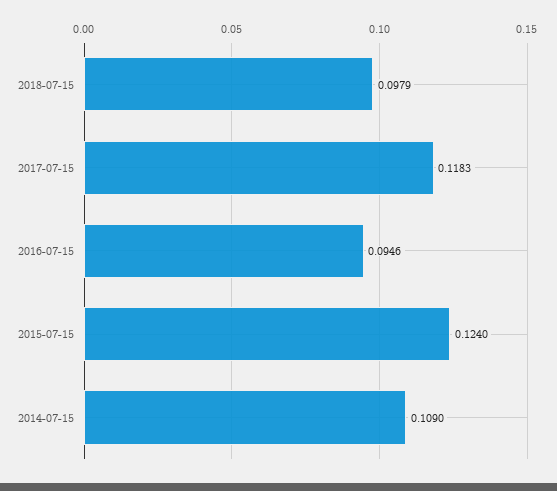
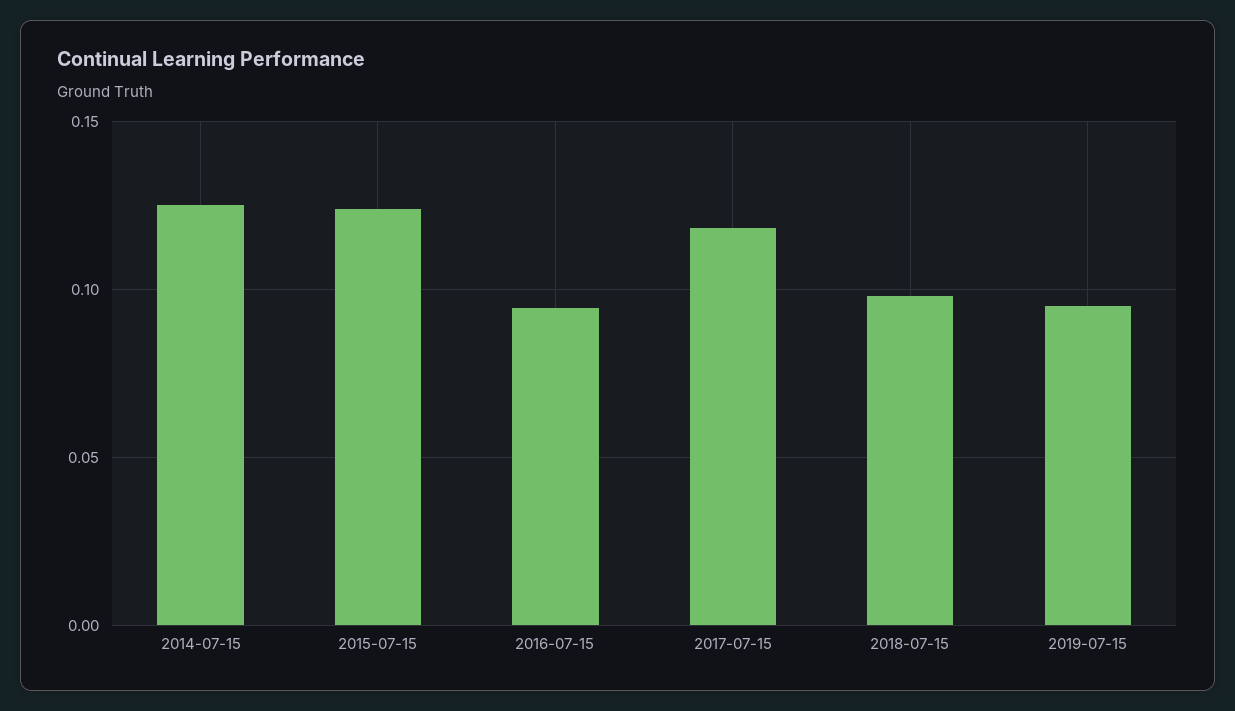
2014-07-15: 0.109 -> 0.125
2019-07-15: none -> 0.095

